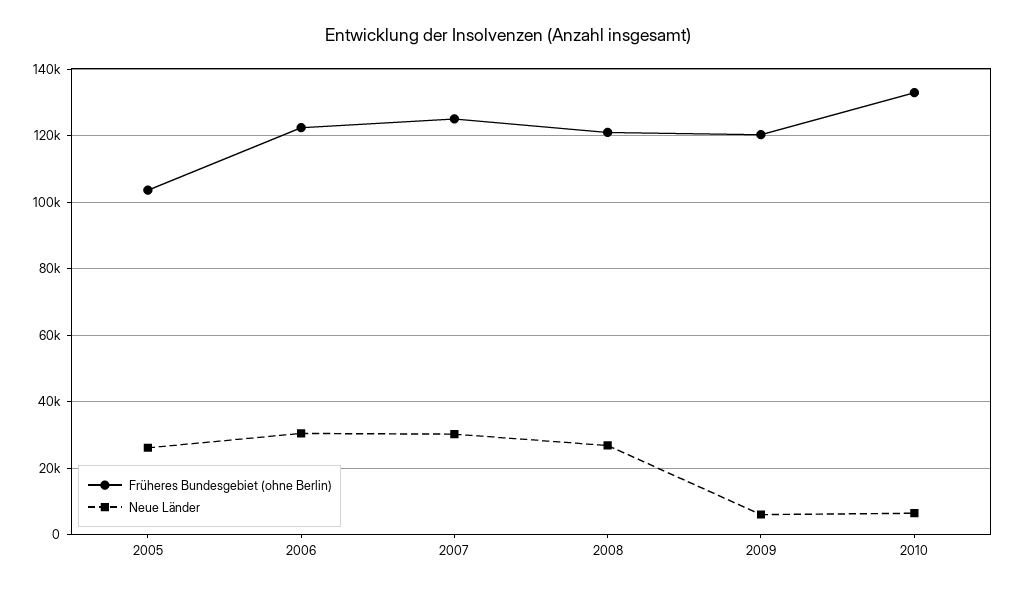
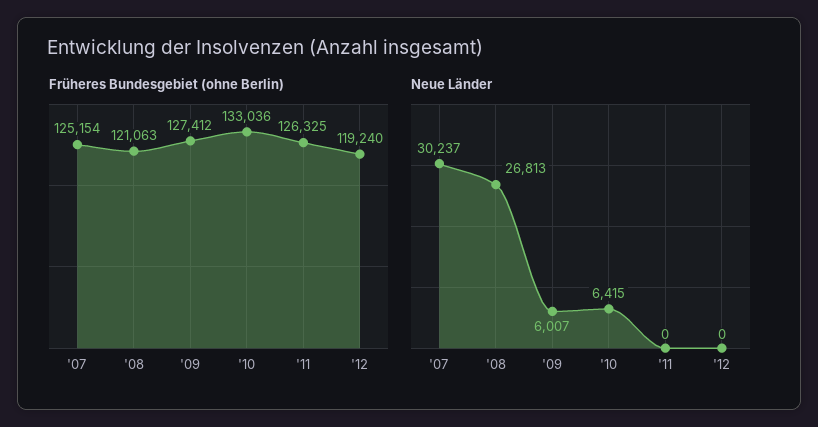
Früheres Bundesgebiet (ohne Berlin), 2005: 104000 -> none
Neue Länder, 2005: 26000 -> none
Früheres Bundesgebiet (ohne Berlin), 2006: 122000 -> none
Neue Länder, 2006: 30000 -> none
Früheres Bundesgebiet (ohne Berlin), 2009: 120000 -> 127412
Früheres Bundesgebiet (ohne Berlin), '11: none -> 126325
Früheres Bundesgebiet (ohne Berlin), '12: none -> 119240
Neue Länder, '11: none -> 0
Neue Länder, '12: none -> 0

